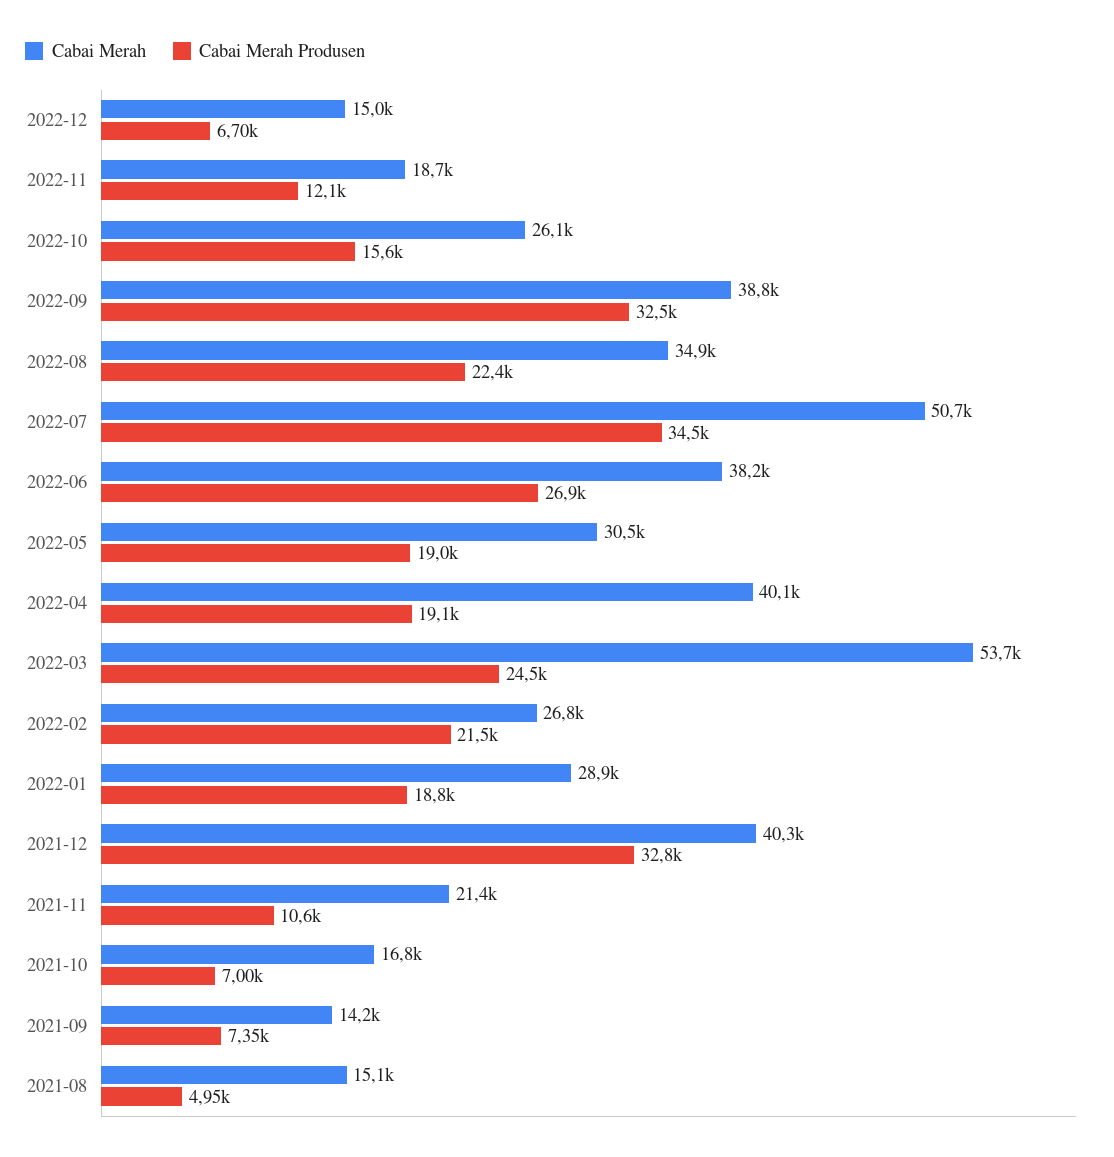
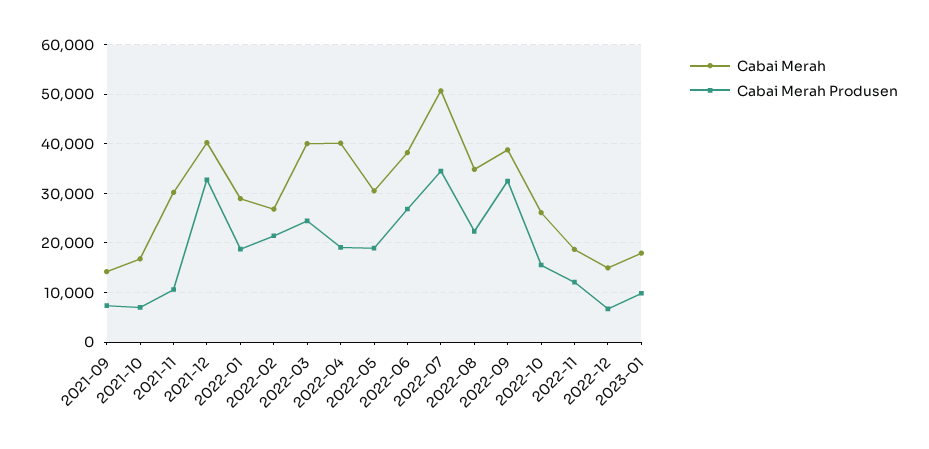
Cabai Merah, 2022-03: 53700 -> 40000
Cabai Merah, 2021-11: 21400 -> 30000
Cabai Merah, 2021-08: 15100 -> none
Cabai Merah Produsen, 2021-08: 4950 -> none
Cabai Merah, 2023-01: none -> 18000
Cabai Merah Produsen, 2023-01: none -> 10000

